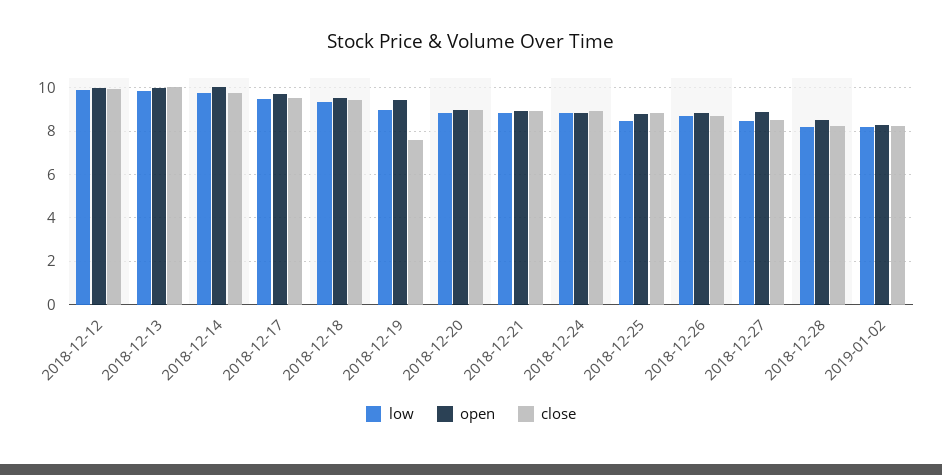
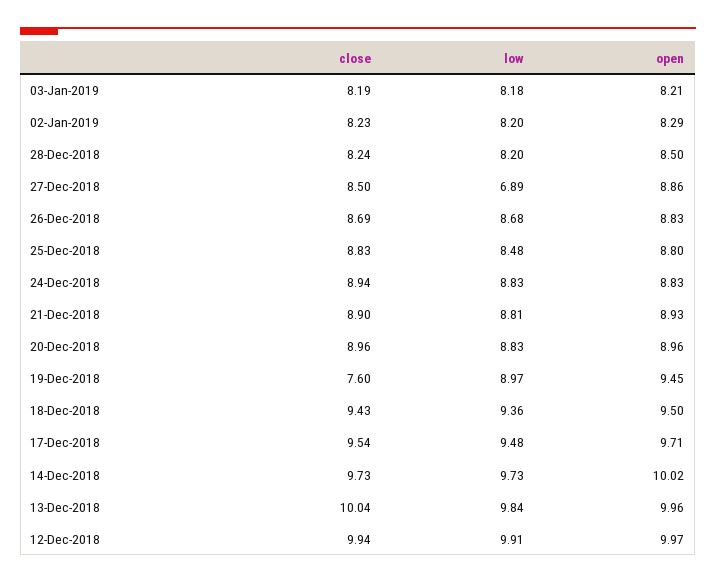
low, 2018-12-27: 8.5 -> 6.89
close, 03-Jan-2019: none -> 8.19
low, 03-Jan-2019: none -> 8.18
open, 03-Jan-2019: none -> 8.21

